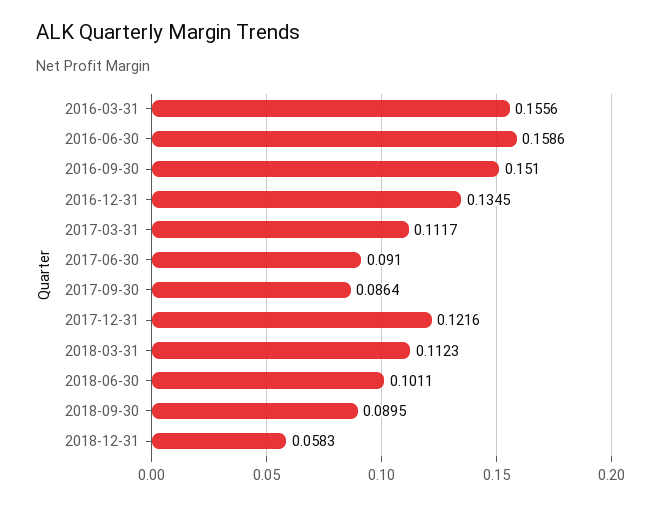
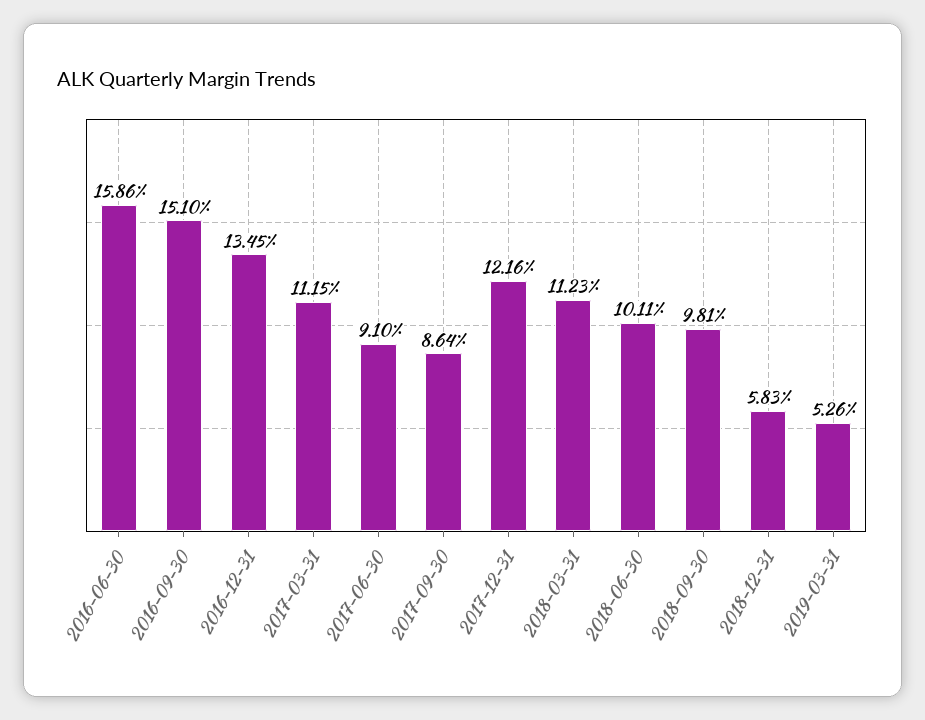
2016-03-31: 0.1556 -> none
2017-03-31: 0.1117 -> 0.1115
2018-09-30: 0.0895 -> 0.0981
2019-03-31: none -> 0.0526

